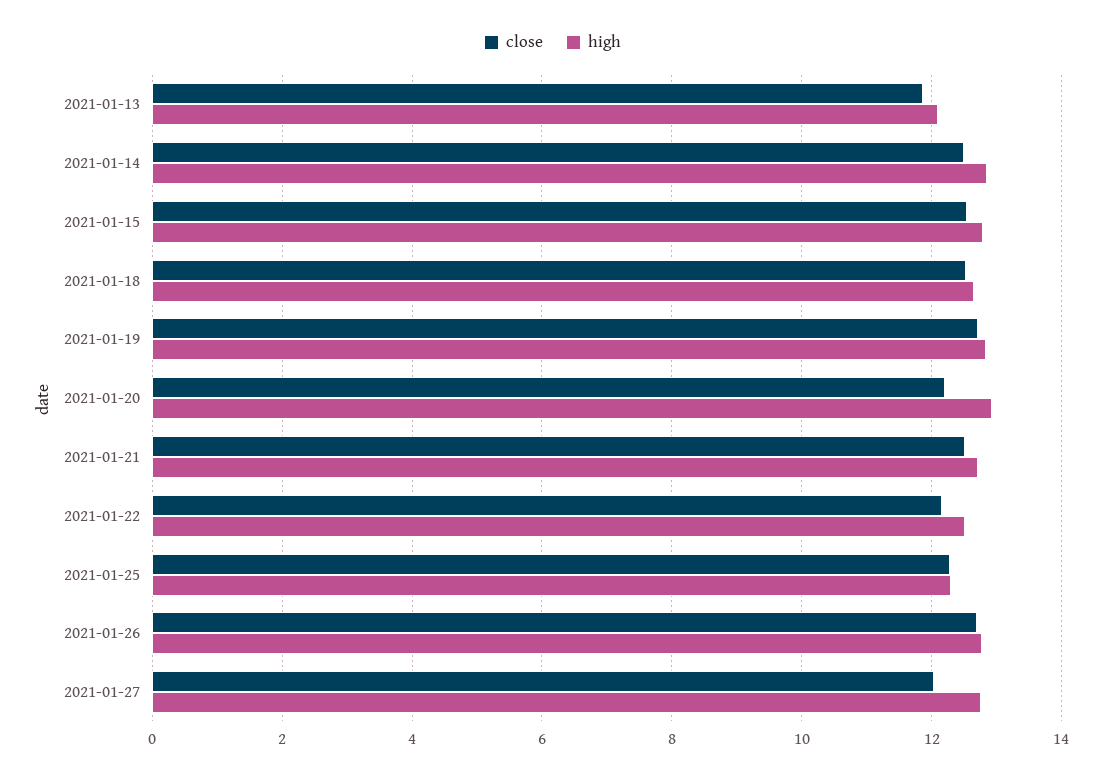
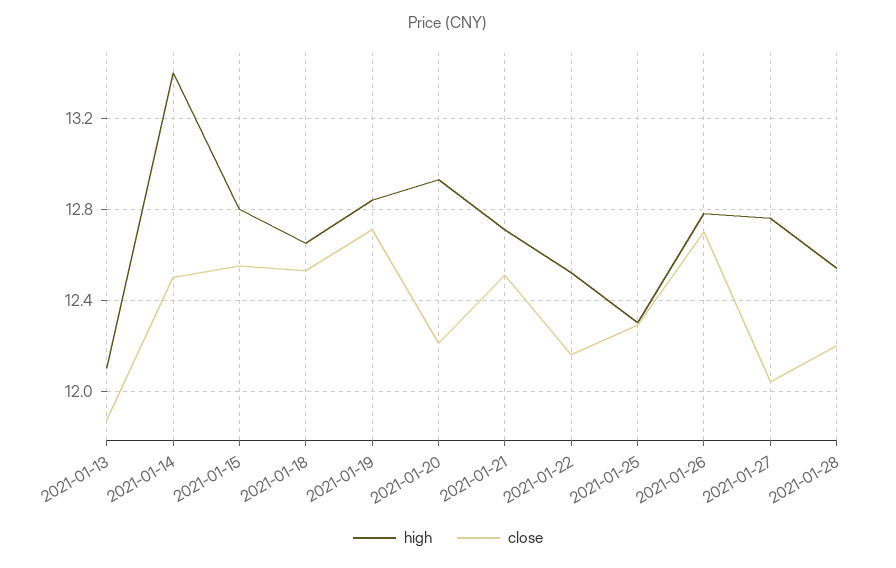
high, 2021-01-14: 12.8 -> 13.4
high, 2021-01-28: none -> 12.55
close, 2021-01-28: none -> 12.2

